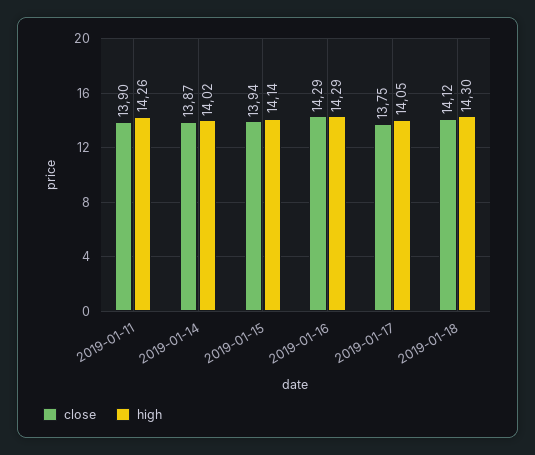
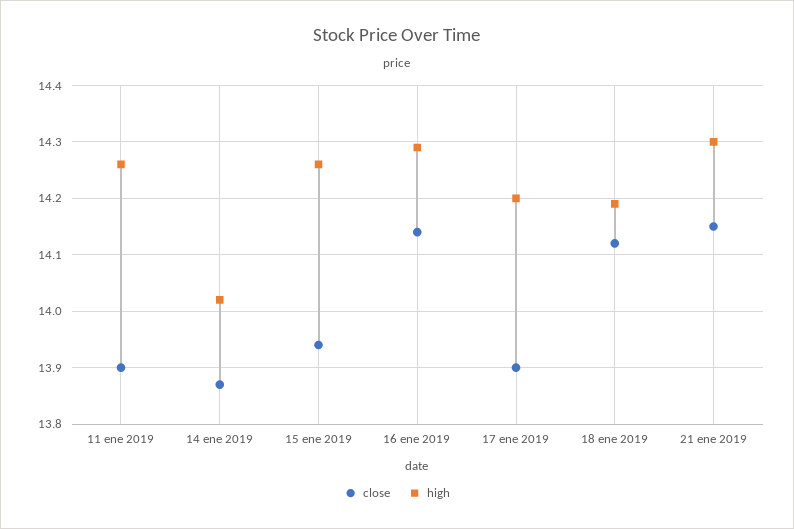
high, 2019-01-15: 14.14 -> 14.25
close, 2019-01-16: 14.29 -> 14.15
close, 2019-01-17: 13.75 -> 13.9
high, 2019-01-17: 14.05 -> 14.2
high, 2019-01-18: 14.3 -> 14.2
close, 21 ene 2019: none -> 14.15
high, 21 ene 2019: none -> 14.3

